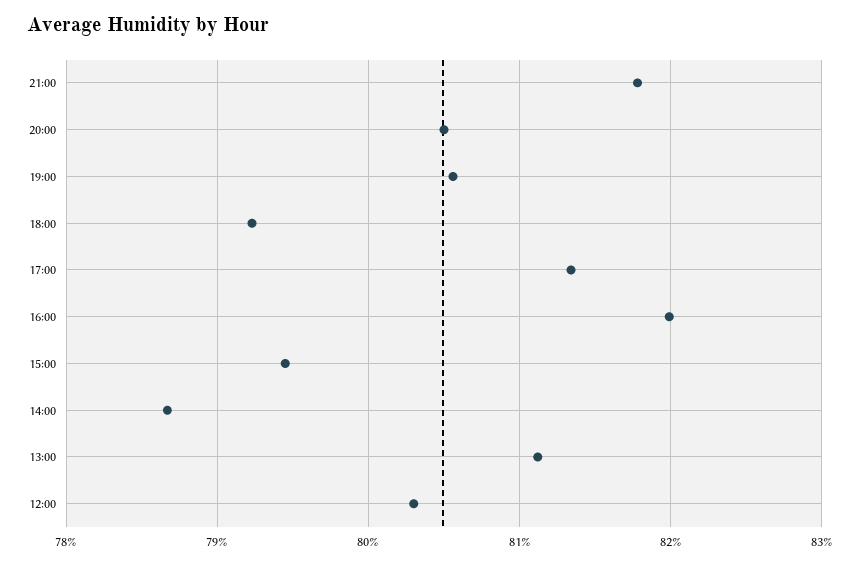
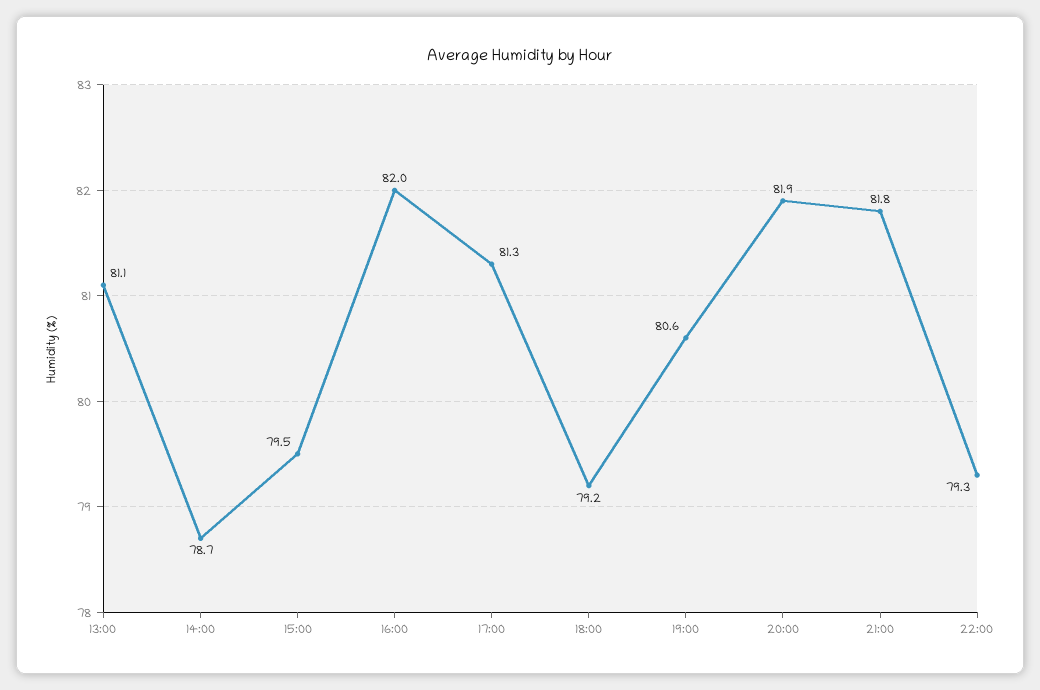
20:00: 80.5 -> 81.9
12:00: 80.3 -> none
22:00: none -> 79.3

